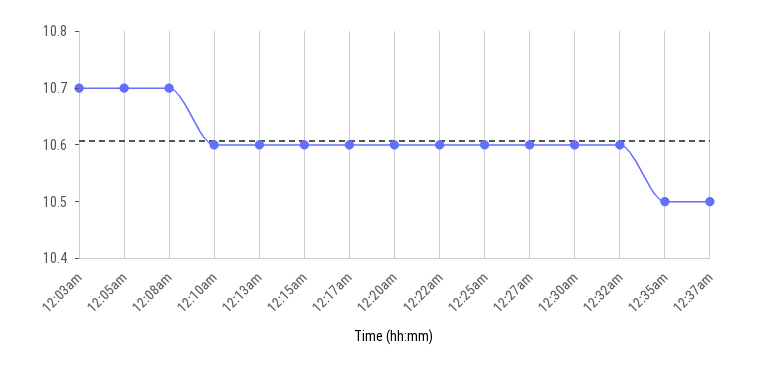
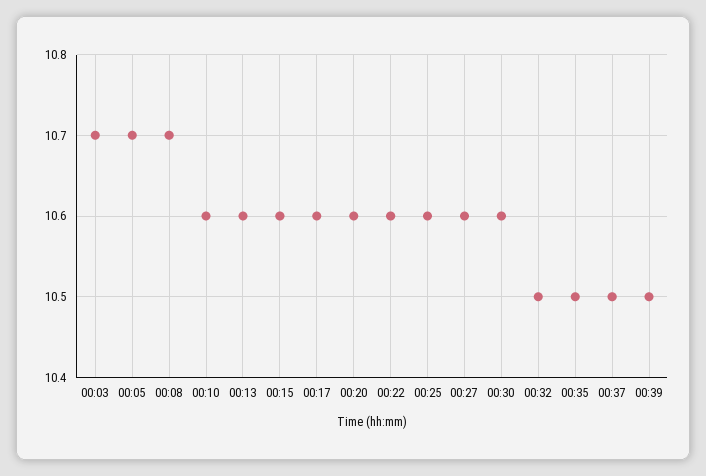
12:32am: 10.6 -> 10.5
00:39: none -> 10.5

